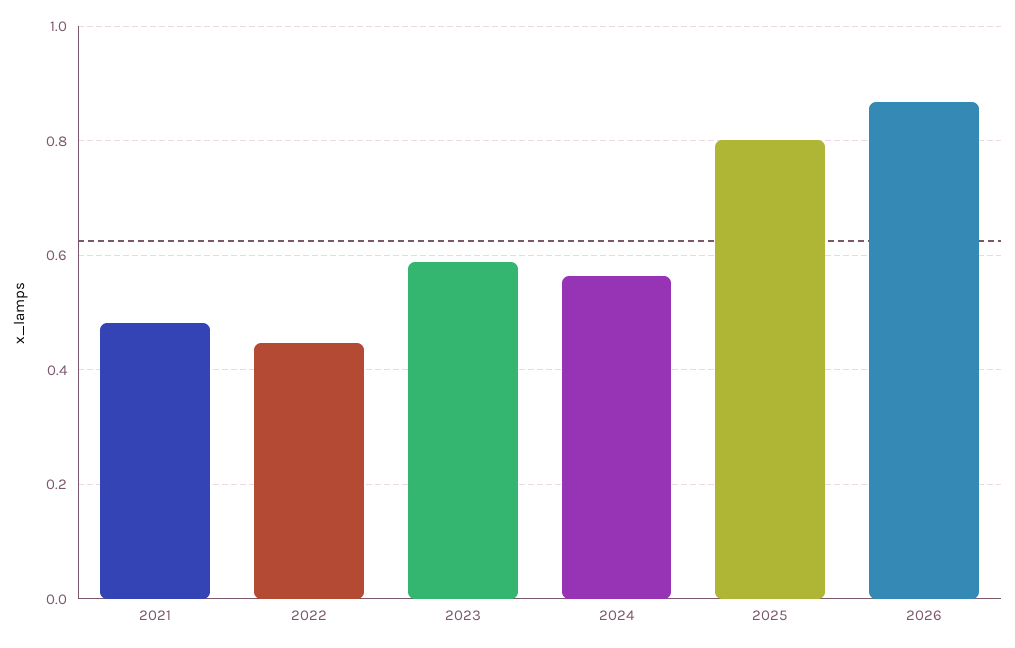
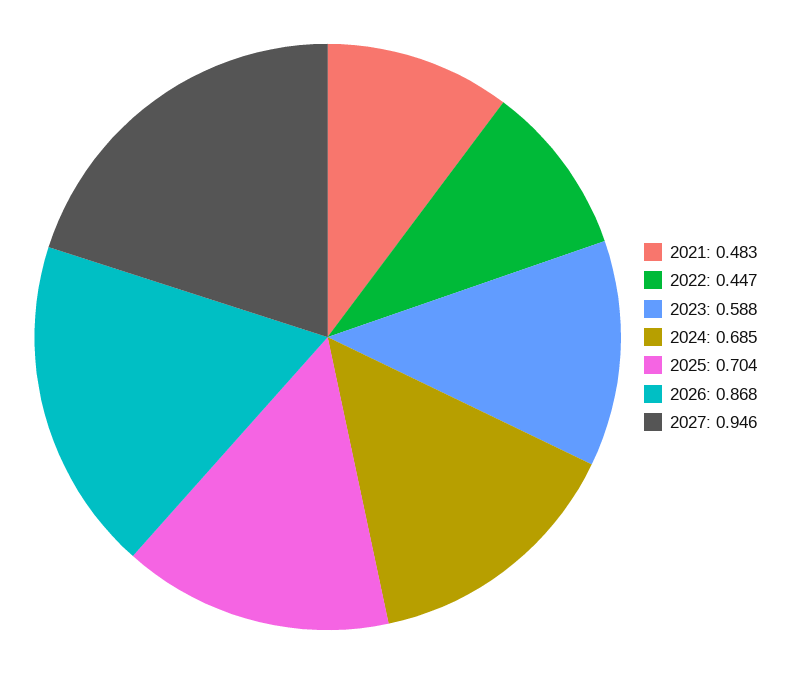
2024: 0.56 -> 0.685
2025: 0.8 -> 0.704
2027: none -> 0.946

